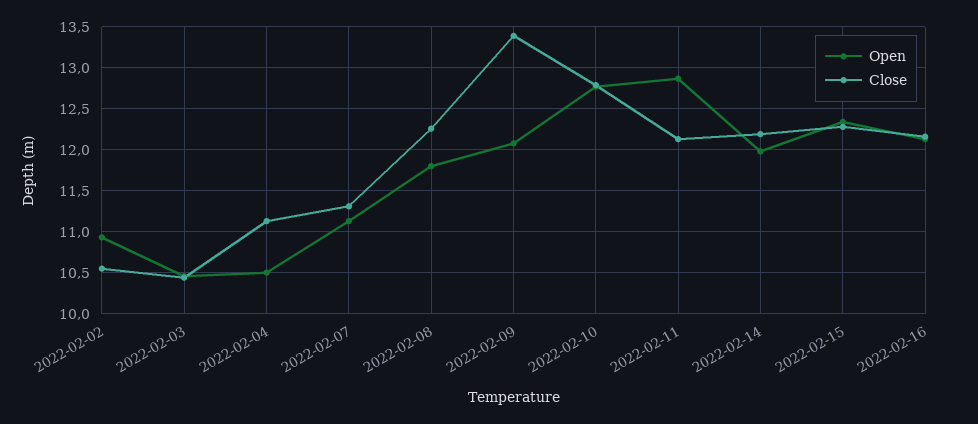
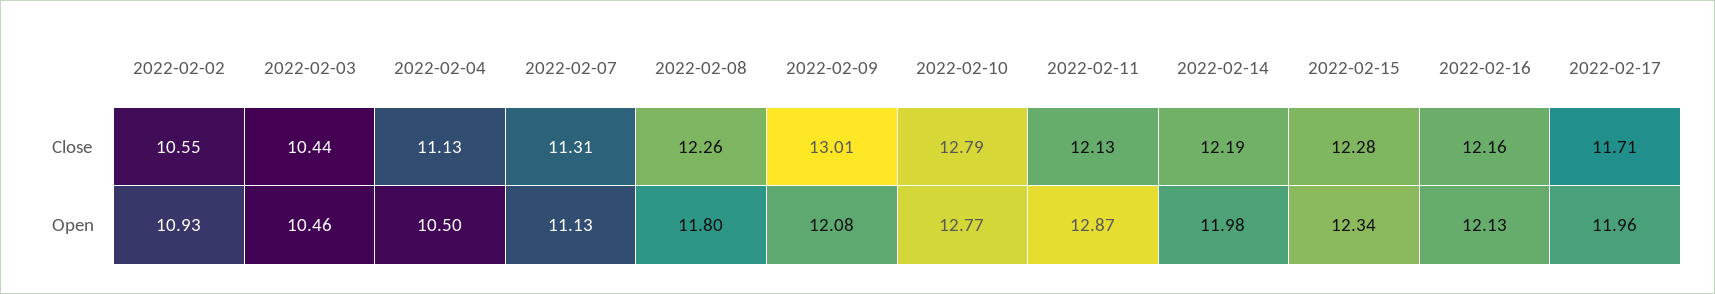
Close, 2022-02-09: 13.4 -> 13.01
Close, 2022-02-17: none -> 11.71
Open, 2022-02-17: none -> 11.96

